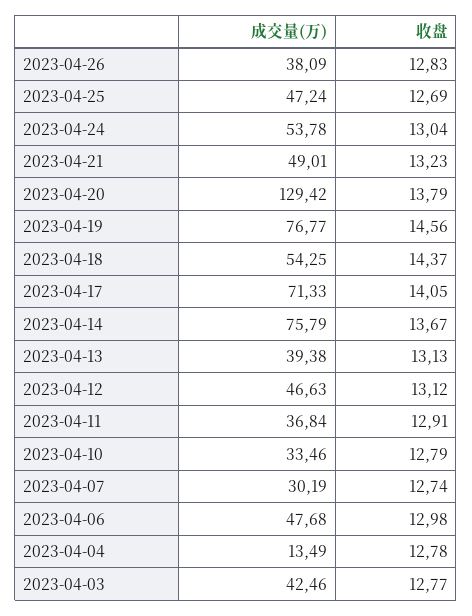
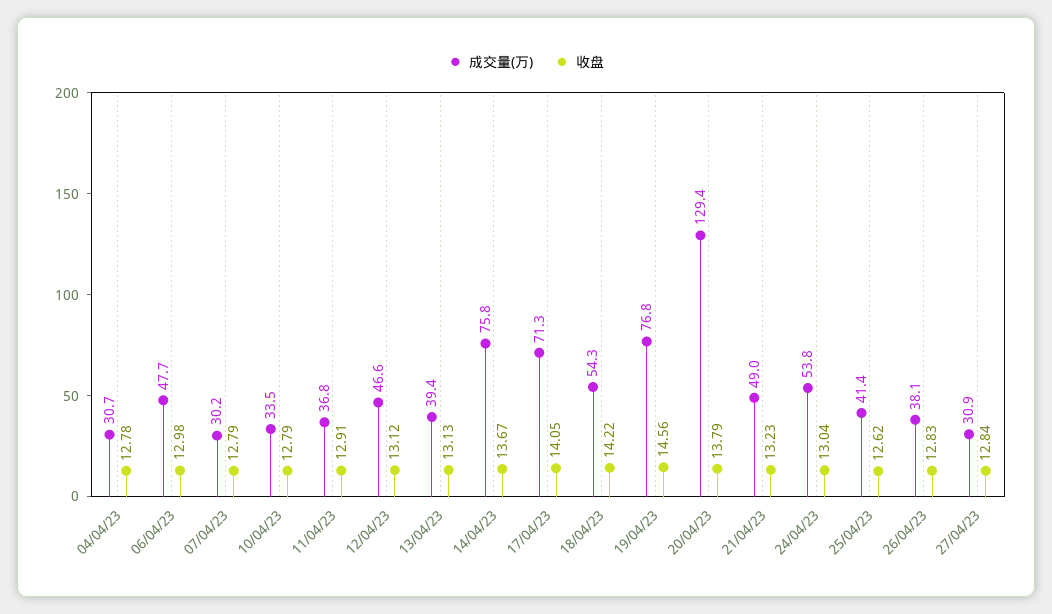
成交量(万), 2023-04-25: 47.24 -> 41.4
收盘, 2023-04-25: 12.69 -> 12.62
收盘, 2023-04-18: 14.37 -> 14.22
收盘, 2023-04-07: 12.74 -> 12.79
成交量(万), 2023-04-04: 13.49 -> 30.7
成交量(万), 2023-04-03: 42.46 -> none
收盘, 2023-04-03: 12.77 -> none
成交量(万), 27/04/23: none -> 30.9
收盘, 27/04/23: none -> 12.84

